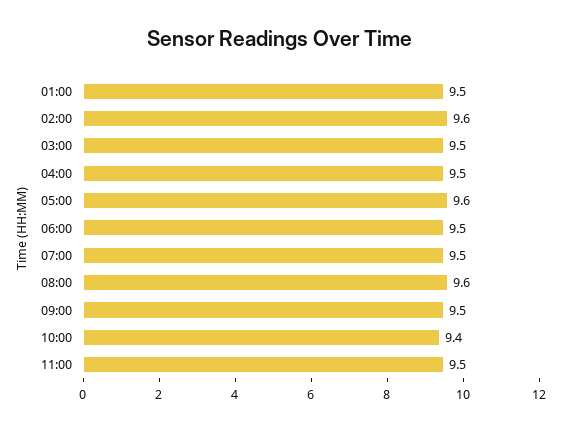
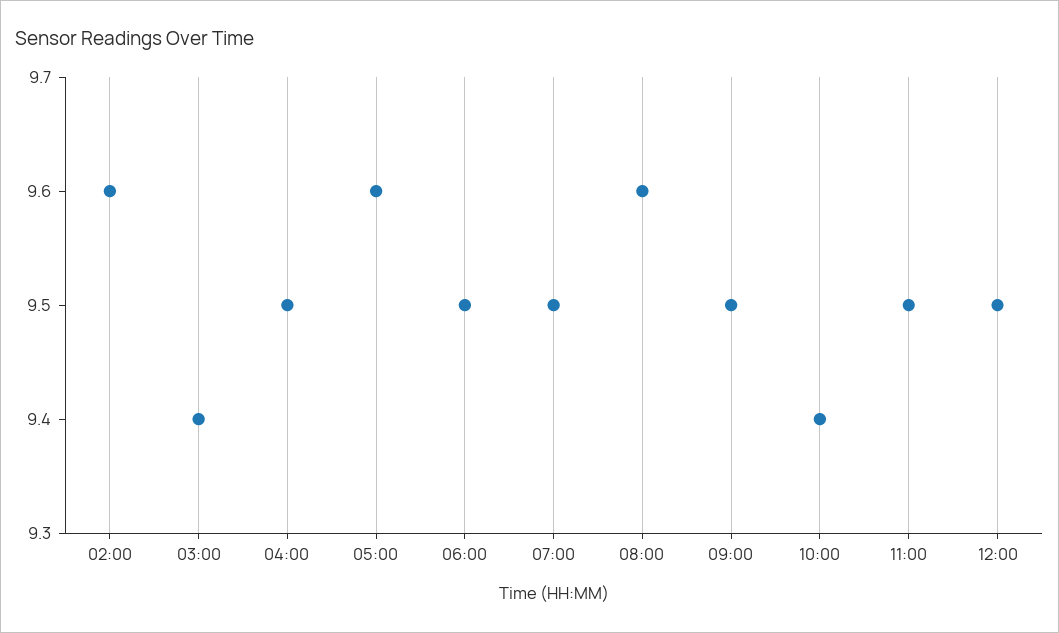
01:00: 9.5 -> none
03:00: 9.5 -> 9.4
12:00: none -> 9.5

